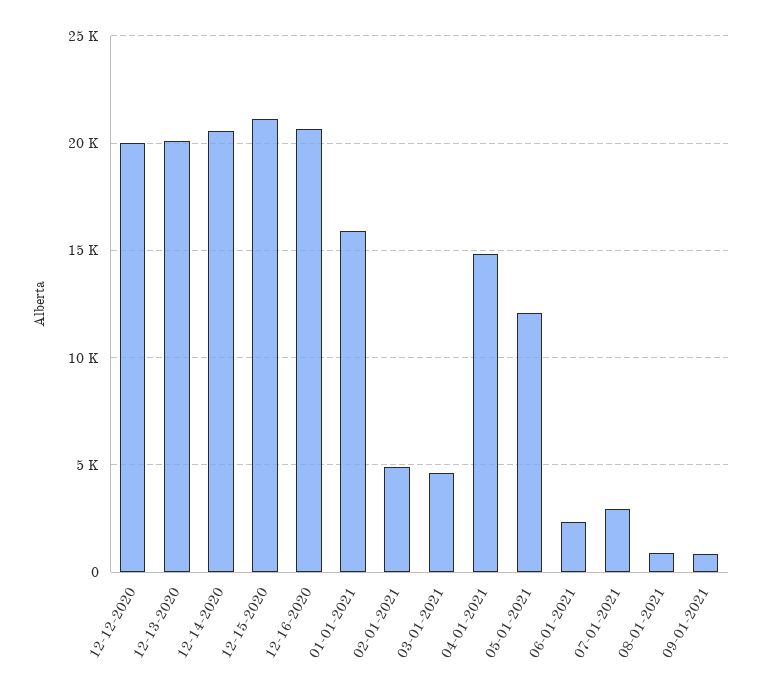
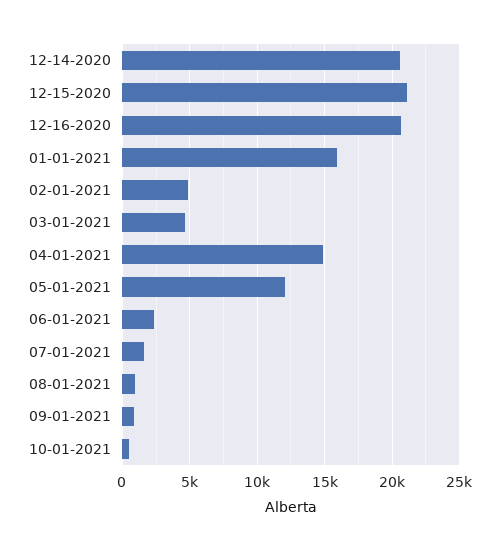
12-12-2020: 20000 -> none
12-13-2020: 20000 -> none
07-01-2021: 3000 -> 1500
10-01-2021: none -> 500

